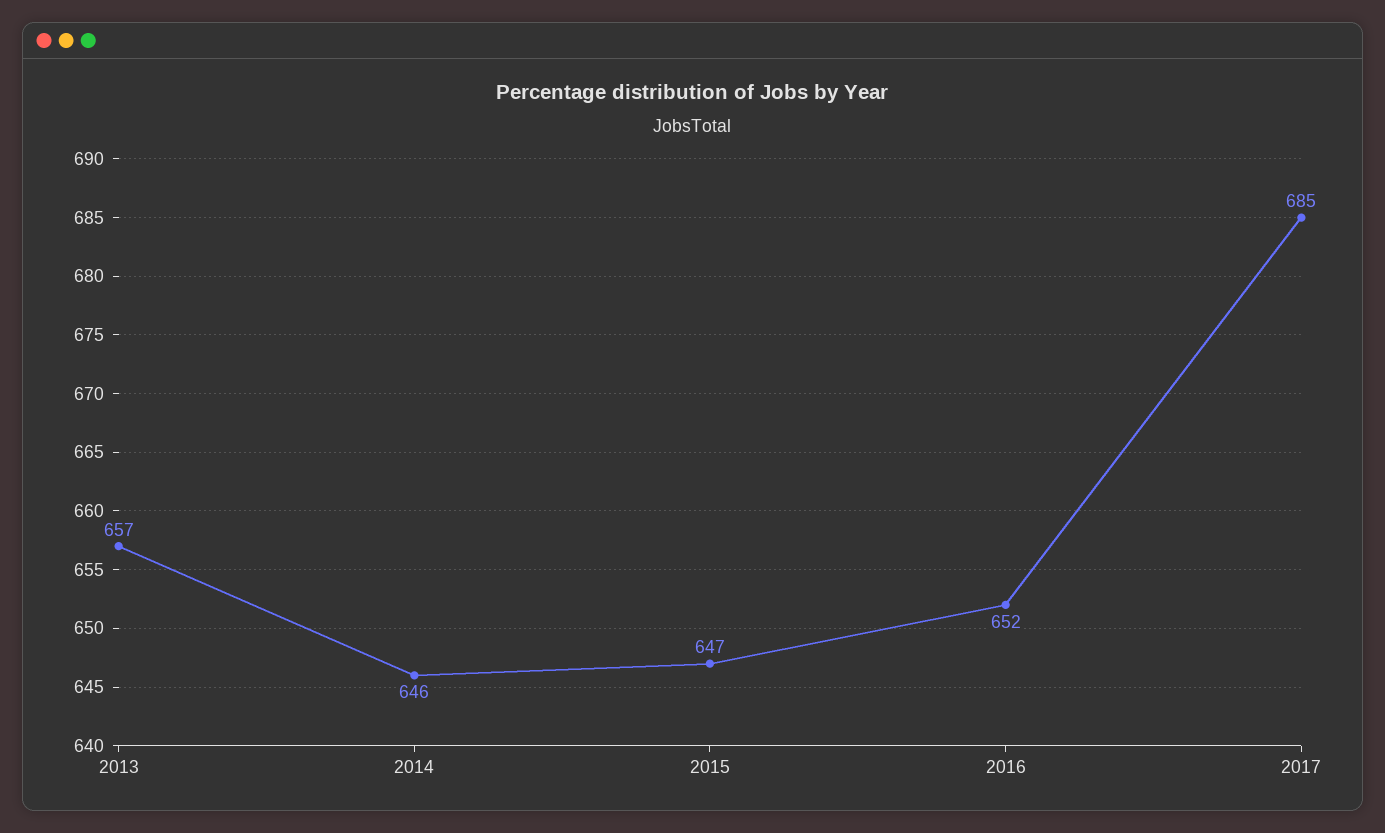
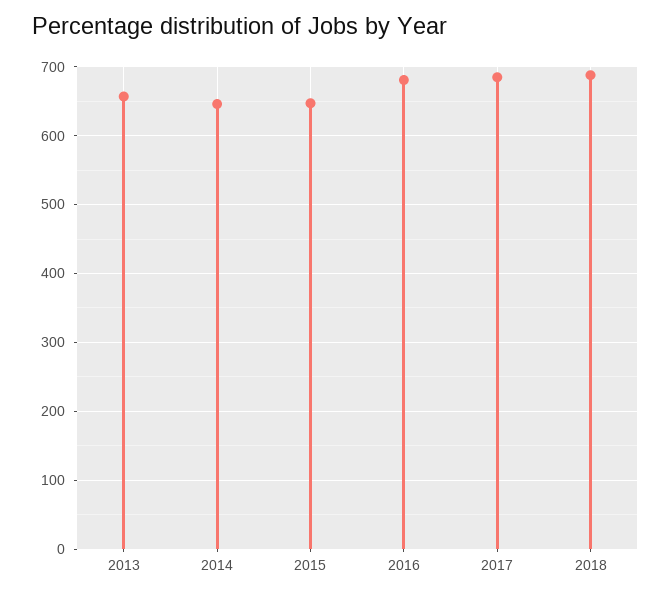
2016: 652 -> 680
2018: none -> 690

